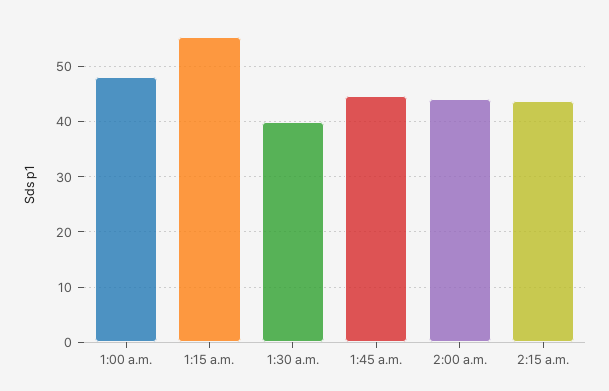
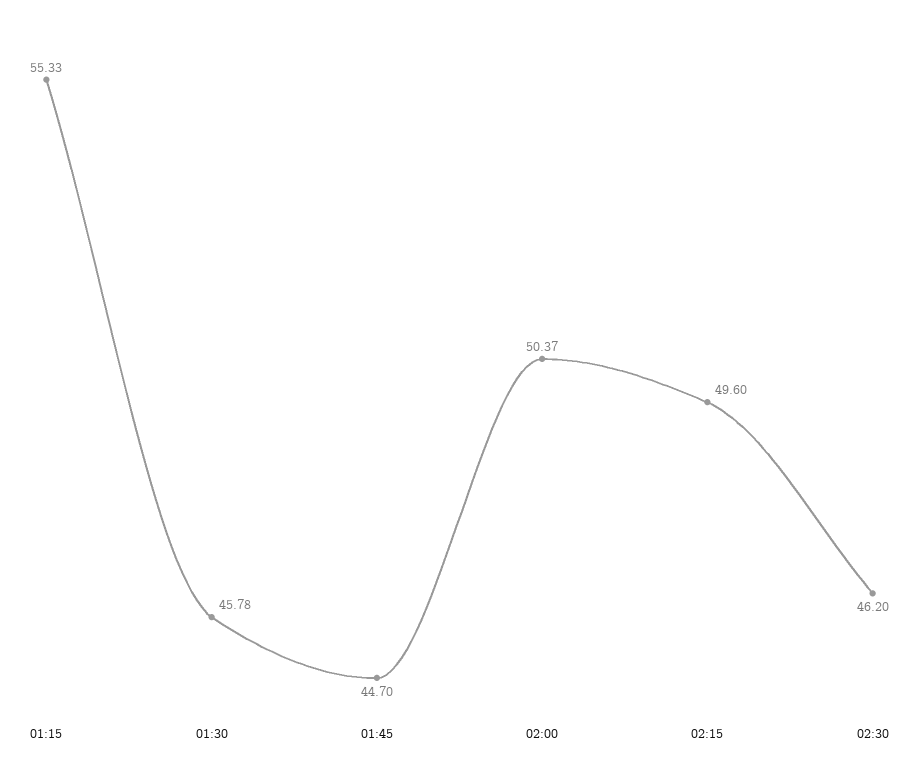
1:00 a.m.: 48 -> none
1:30 a.m.: 40 -> 45.78
2:00 a.m.: 44 -> 50.37
2:15 a.m.: 44 -> 49.6
02:30: none -> 46.2

